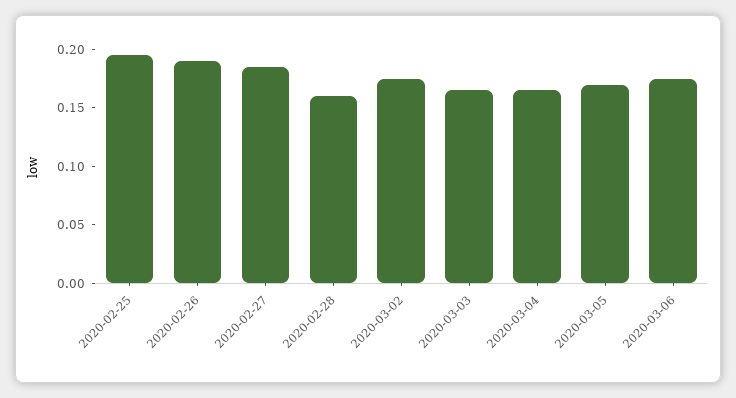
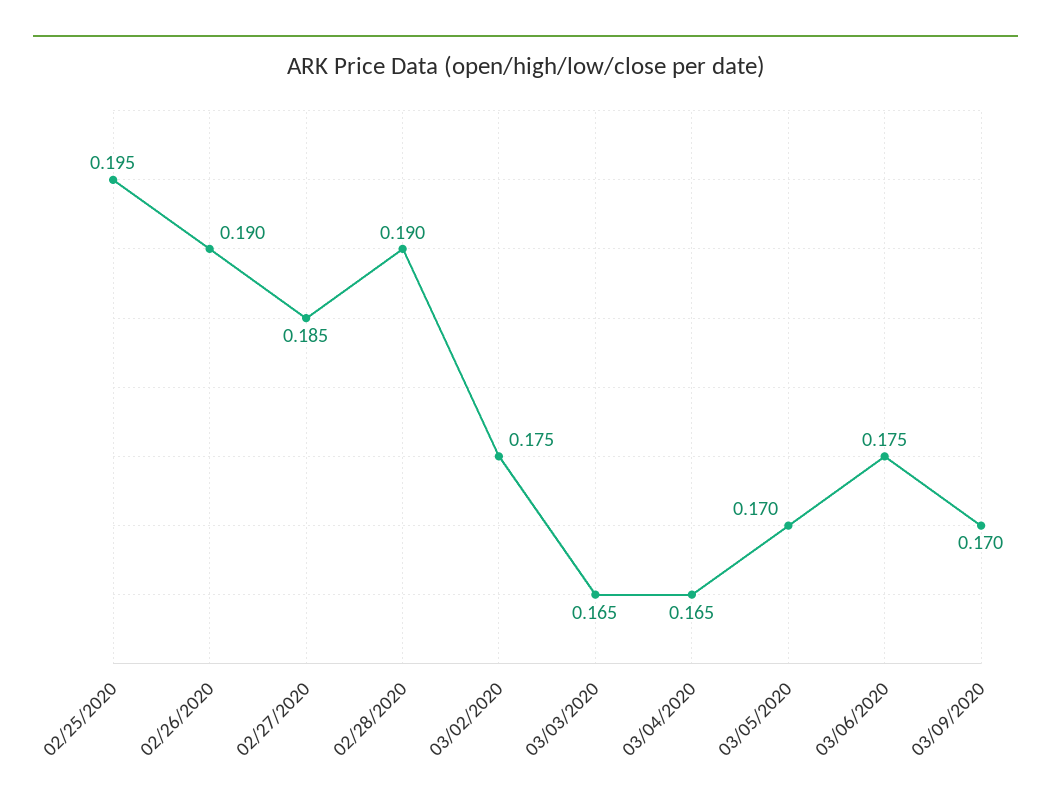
2020-02-28: 0.16 -> 0.19
03/09/2020: none -> 0.17

